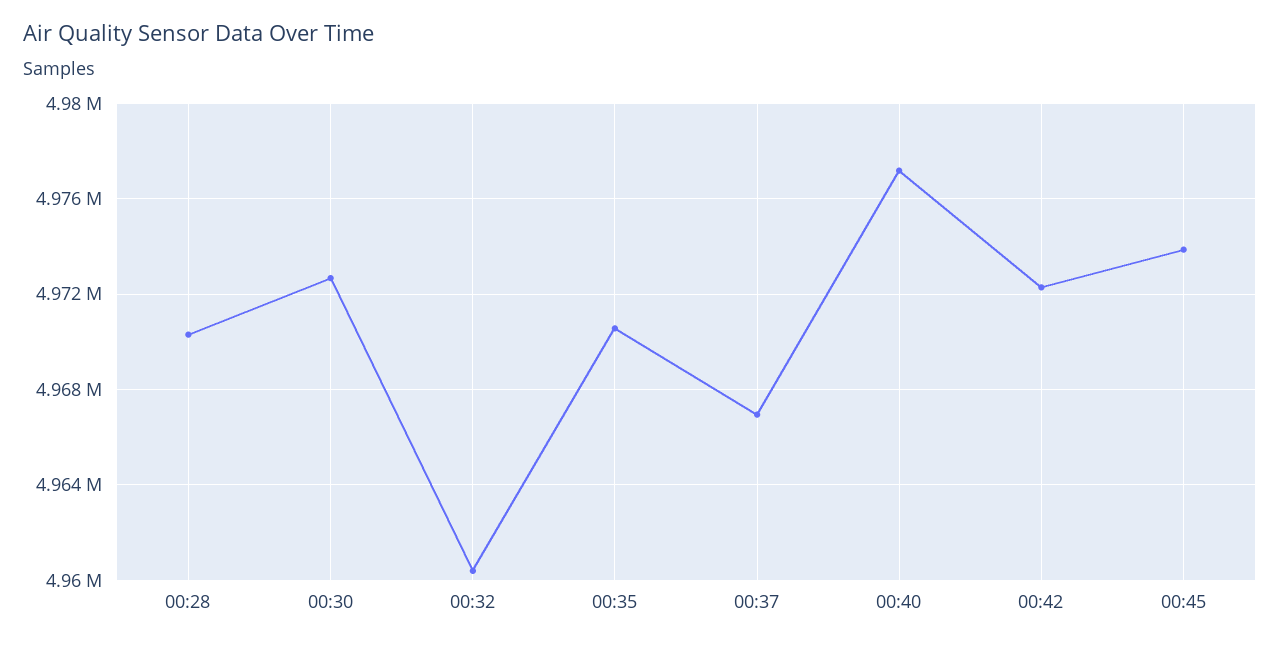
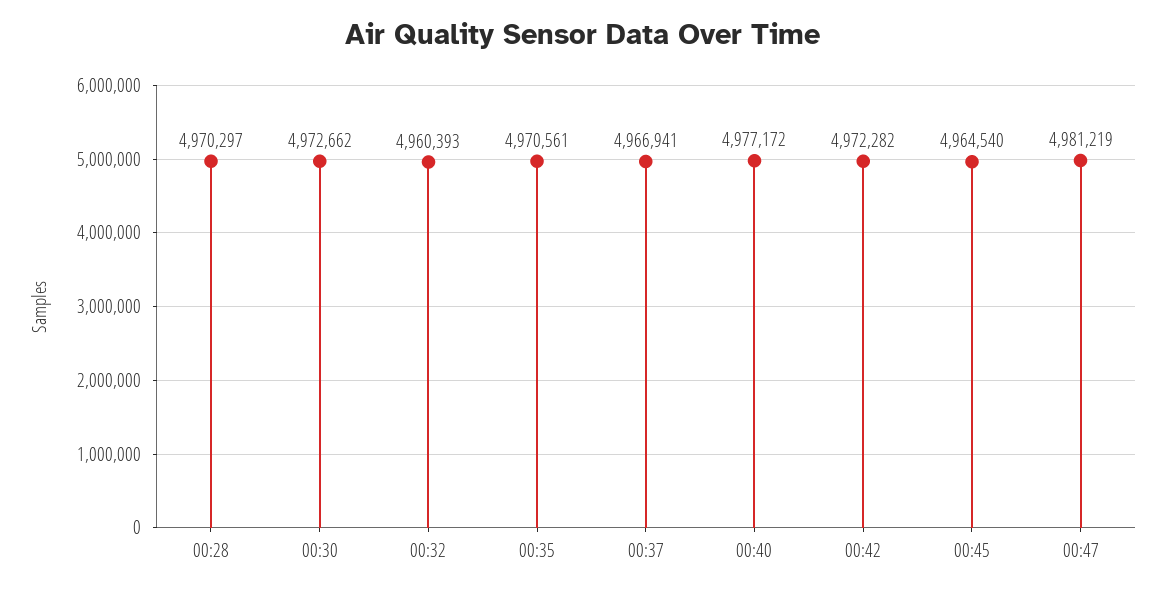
00:45: 4974000 -> 4964540
00:47: none -> 4981219

